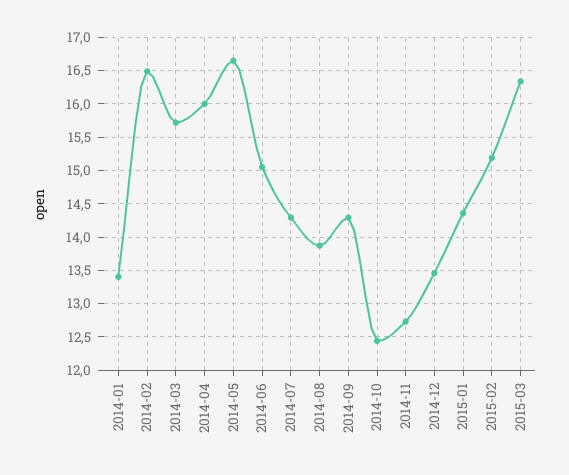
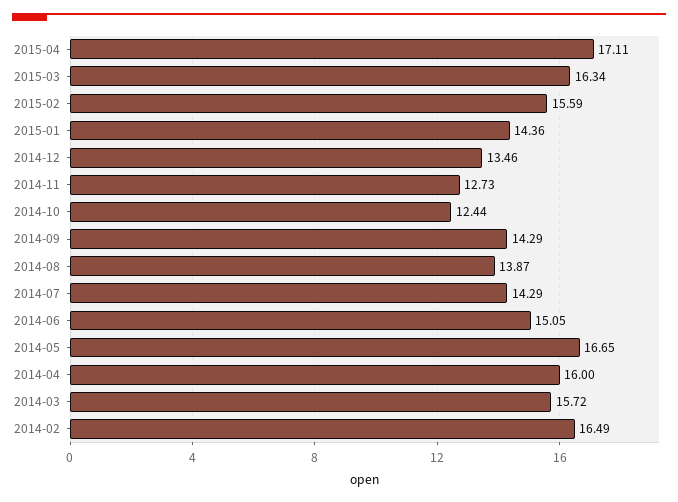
2014-01: 13.4 -> none
2015-02: 15.2 -> 15.59
2015-04: none -> 17.11

